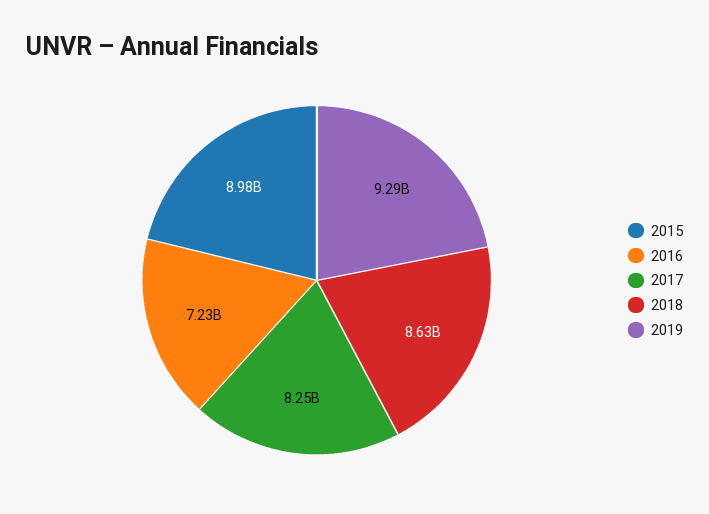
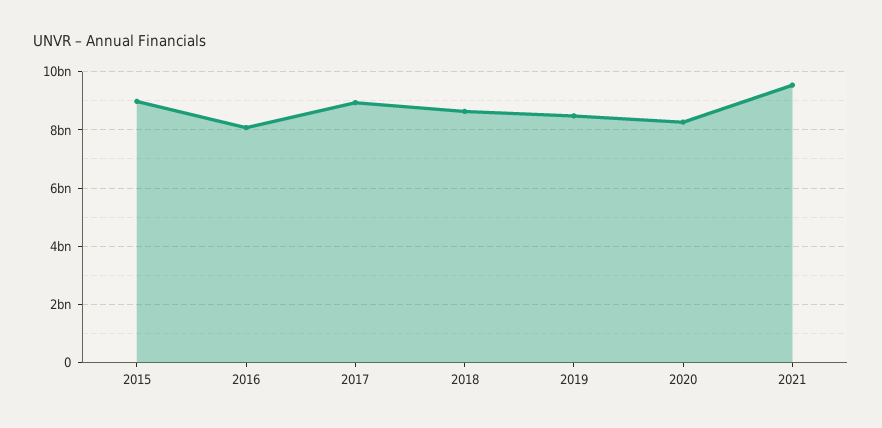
2016: 7230000000 -> 8000000000
2017: 8250000000 -> 9000000000
2019: 9290000000 -> 8500000000
2020: none -> 8250000000
2021: none -> 9500000000

